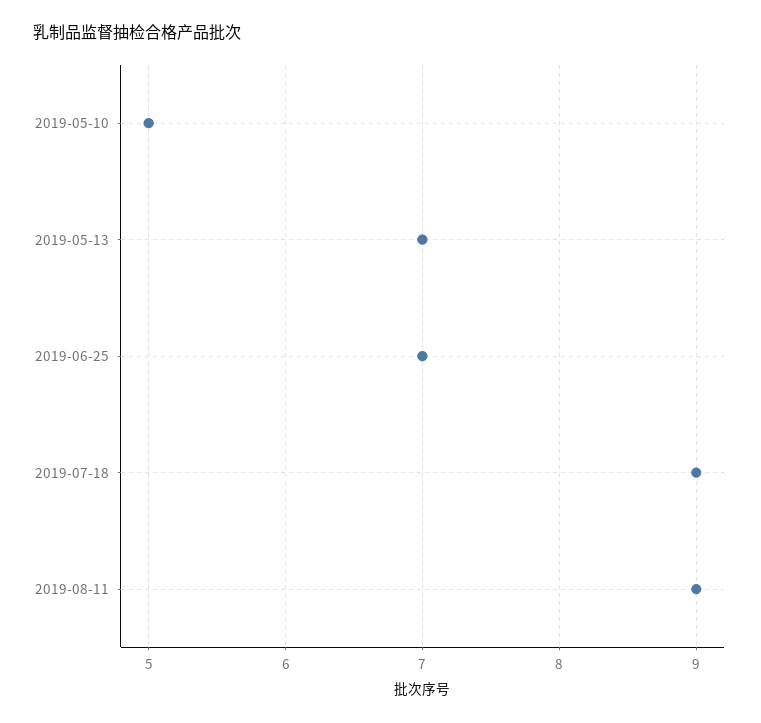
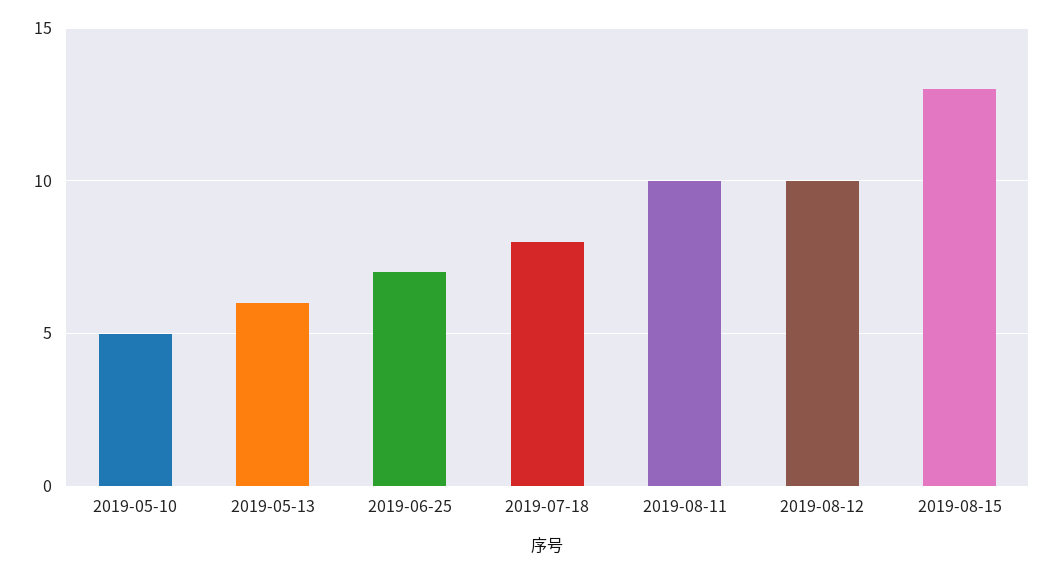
2019-05-13: 7 -> 6
2019-07-18: 9 -> 8
2019-08-11: 9 -> 10
2019-08-12: none -> 10
2019-08-15: none -> 13

